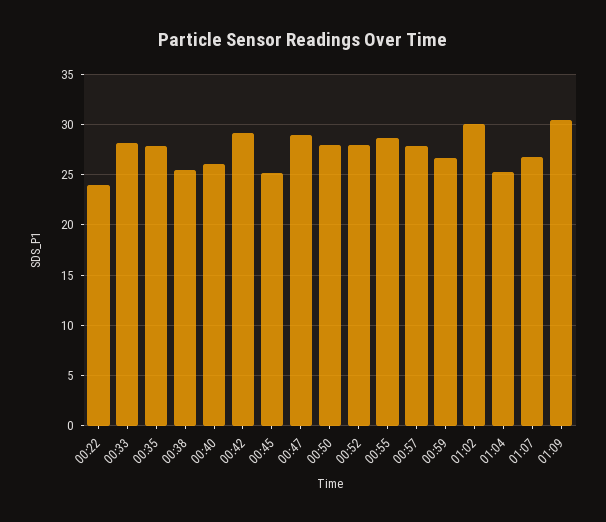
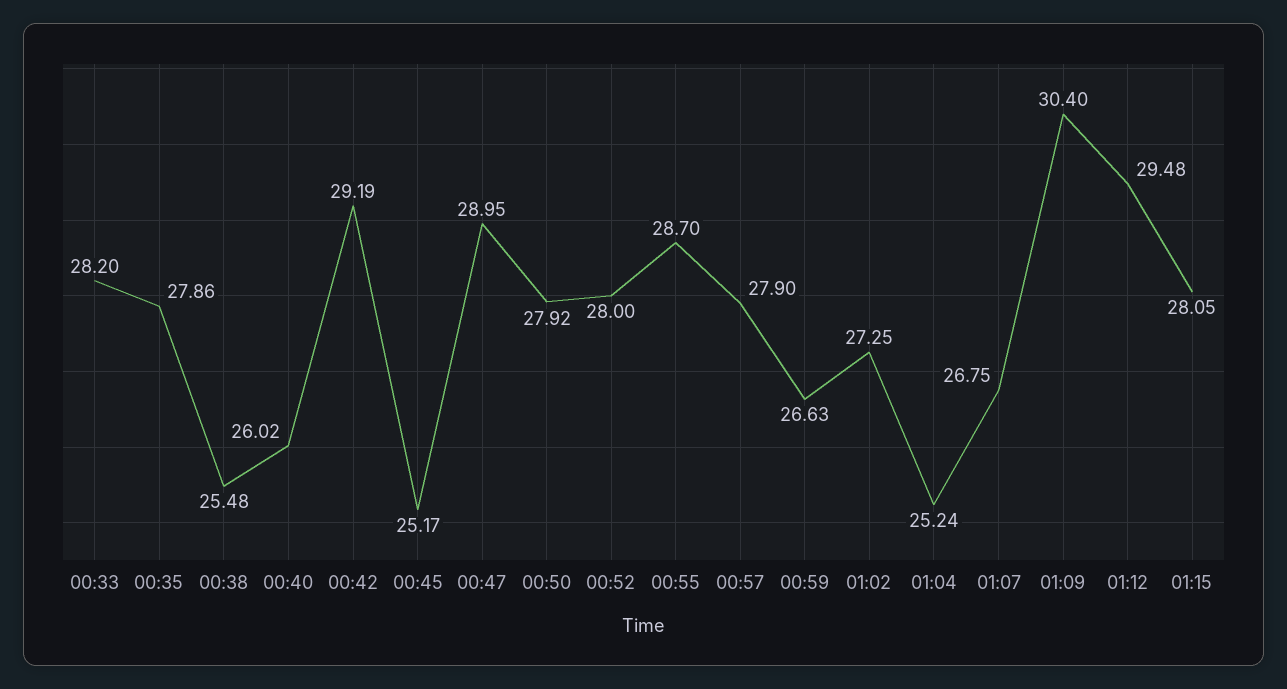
00:22: 24 -> none
01:02: 30 -> 27.25
01:12: none -> 29.48
01:15: none -> 28.05

